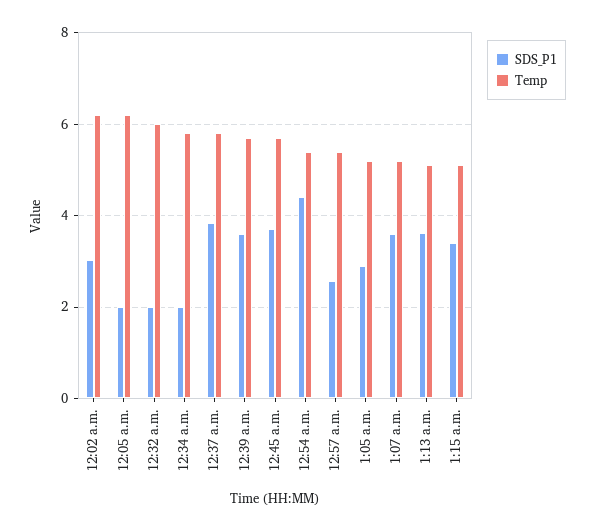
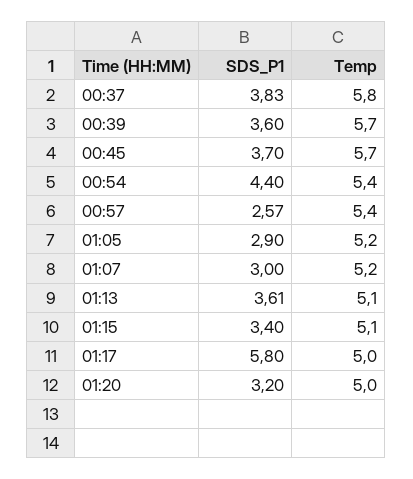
SDS_P1, 12:02 a.m.: 3 -> none
Temp, 12:02 a.m.: 6.2 -> none
SDS_P1, 12:05 a.m.: 2 -> none
Temp, 12:05 a.m.: 6.2 -> none
SDS_P1, 12:32 a.m.: 2 -> none
Temp, 12:32 a.m.: 6 -> none
SDS_P1, 12:34 a.m.: 2 -> none
Temp, 12:34 a.m.: 5.8 -> none
SDS_P1, 1:07 a.m.: 3.6 -> 3
SDS_P1, 01:17: none -> 5.8
Temp, 01:17: none -> 5
SDS_P1, 01:20: none -> 3.2
Temp, 01:20: none -> 5

